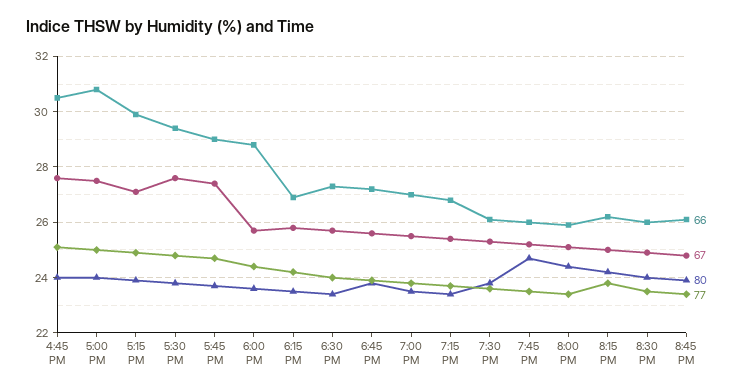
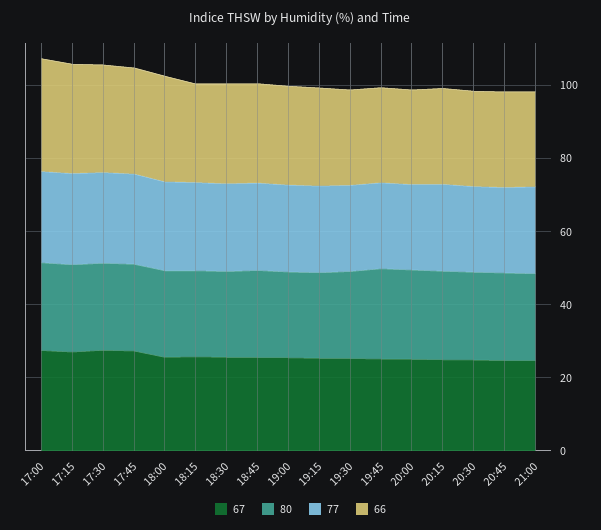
66, 4:45 PM: 30.5 -> none
67, 4:45 PM: 27.5 -> none
80, 4:45 PM: 24 -> none
77, 4:45 PM: 25 -> none
67, 21:00: none -> 25
80, 21:00: none -> 25
77, 21:00: none -> 25
66, 21:00: none -> 25

